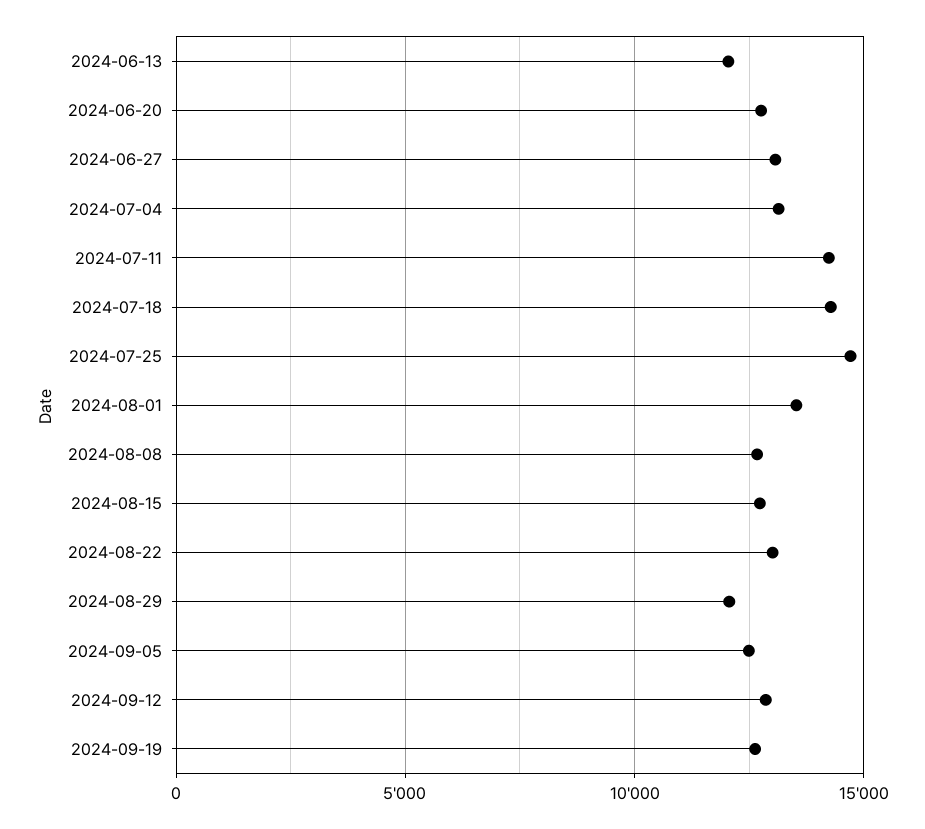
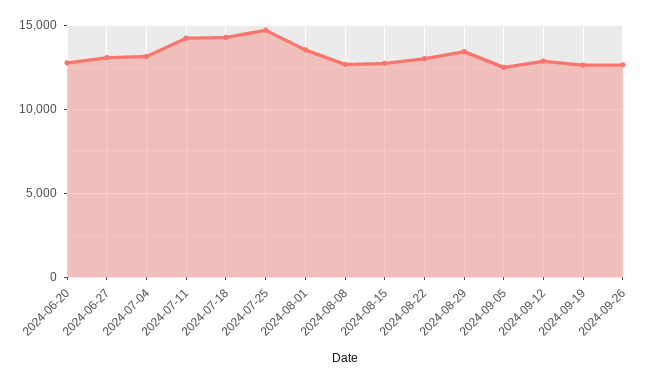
2024-06-13: 12000 -> none
2024-08-29: 12000 -> 13500
2024-09-26: none -> 12500

